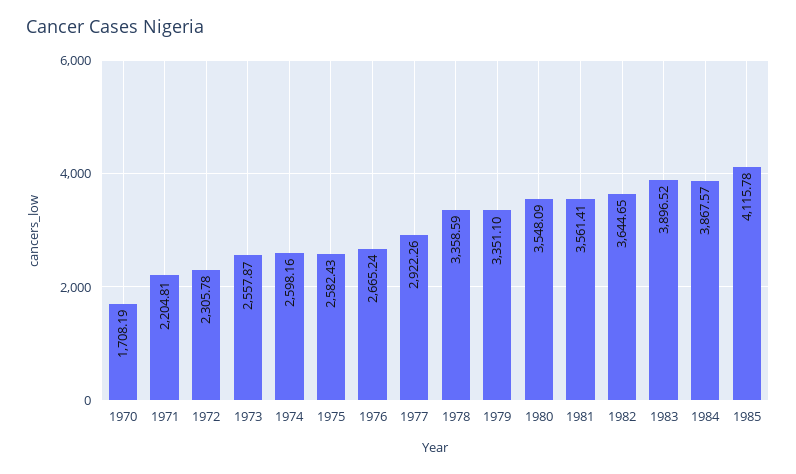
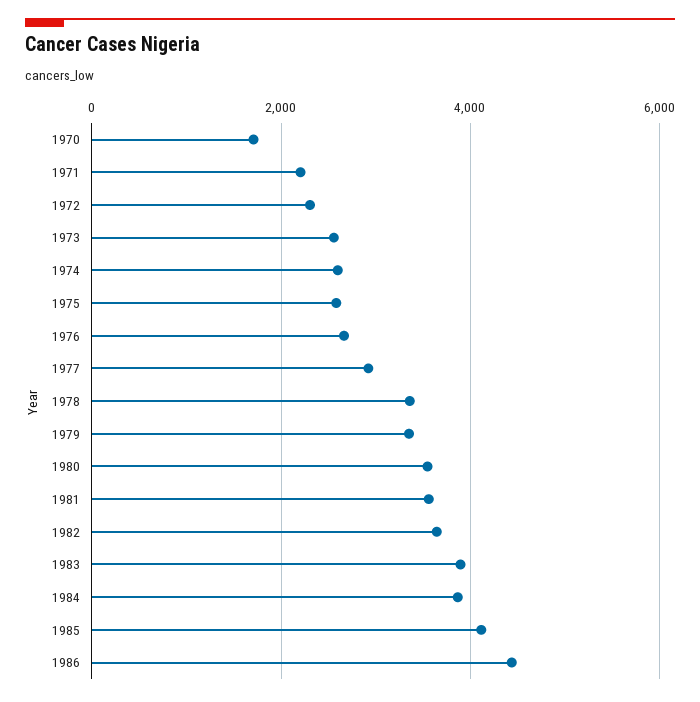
1986: none -> 4400

